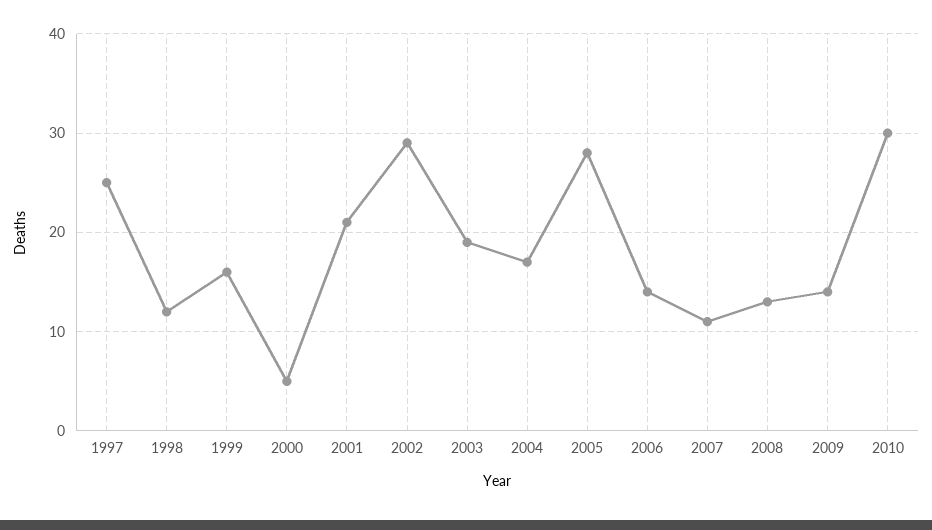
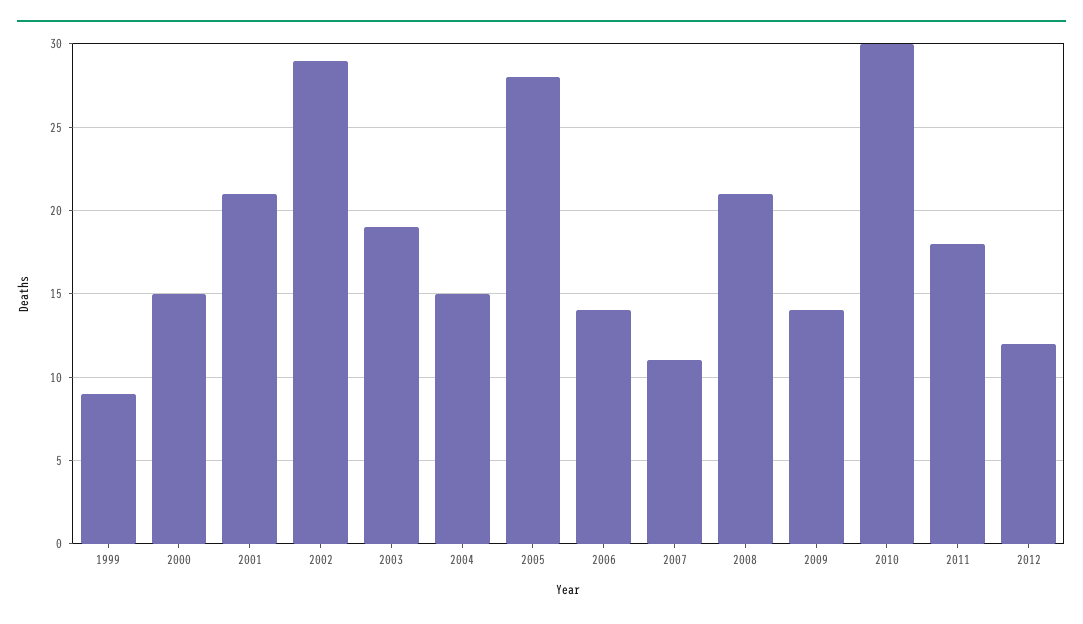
1997: 25 -> none
1998: 12 -> none
1999: 16 -> 9
2000: 5 -> 15
2004: 17 -> 15
2008: 13 -> 21
2011: none -> 18
2012: none -> 12

